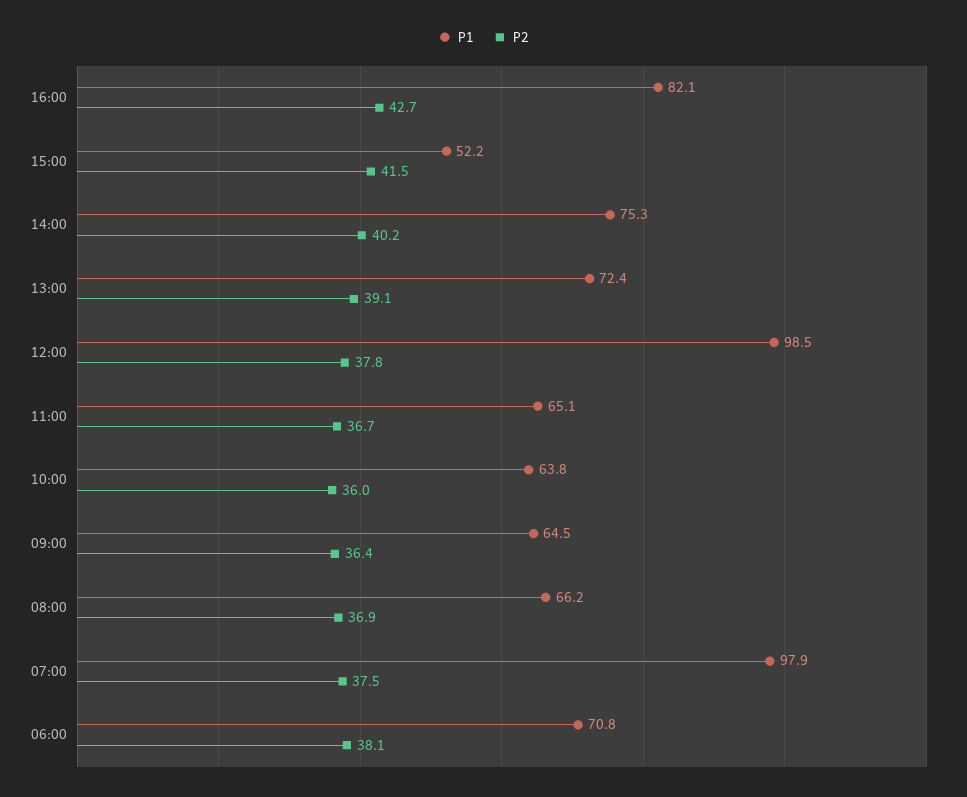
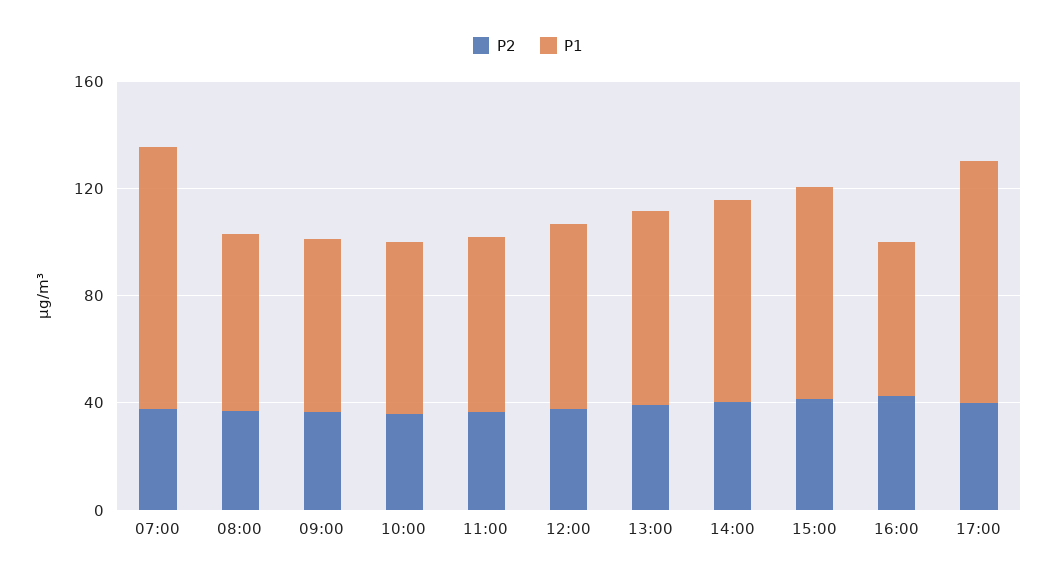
P1, 16:00: 82.1 -> 60
P1, 15:00: 52.2 -> 80
P1, 12:00: 98.5 -> 70
P1, 06:00: 70.8 -> none
P2, 06:00: 38.1 -> none
P2, 17:00: none -> 40
P1, 17:00: none -> 90

